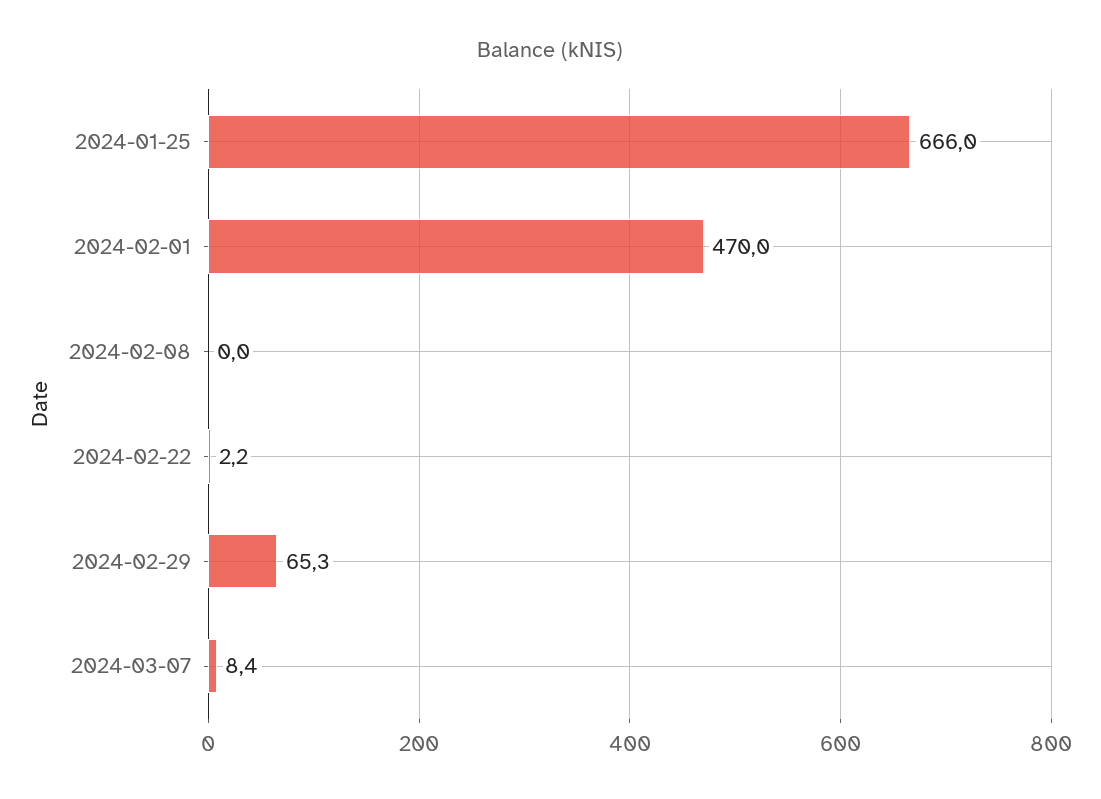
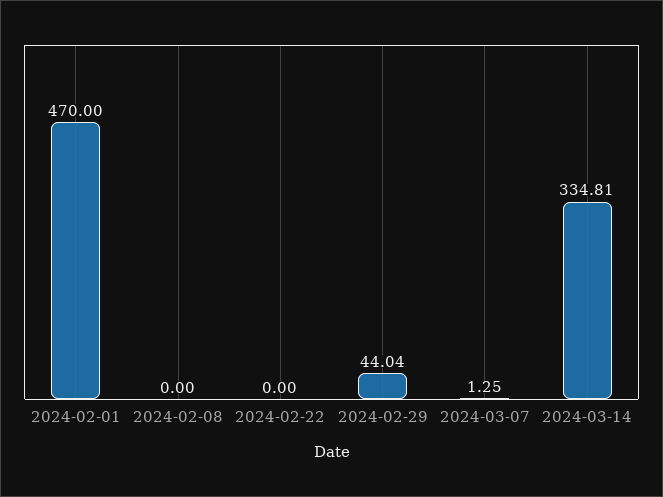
2024-01-25: 666 -> none
2024-02-22: 2.2 -> 0
2024-02-29: 65.3 -> 44.04
2024-03-07: 8.4 -> 1.25
2024-03-14: none -> 334.81

